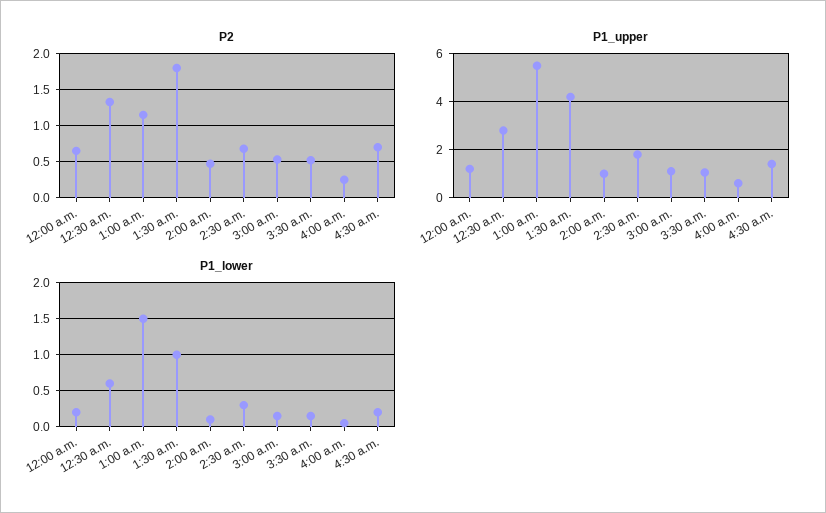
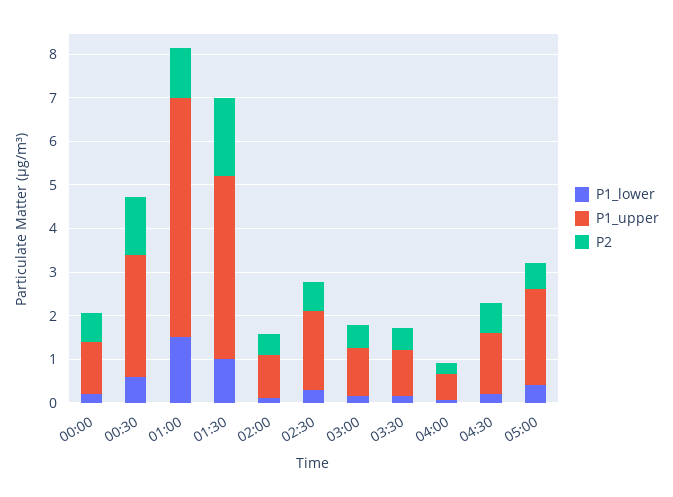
P1_lower, 05:00: none -> 0.4
P1_upper, 05:00: none -> 2.2
P2, 05:00: none -> 0.6

